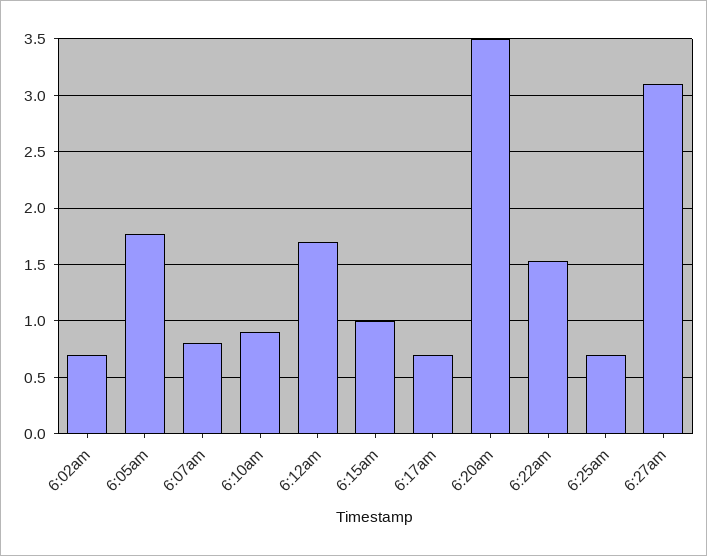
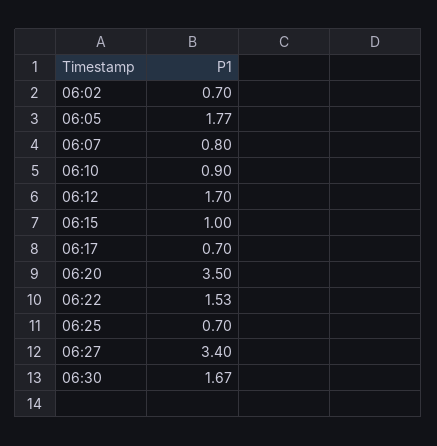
6:27am: 3.1 -> 3.4
06:30: none -> 1.67

